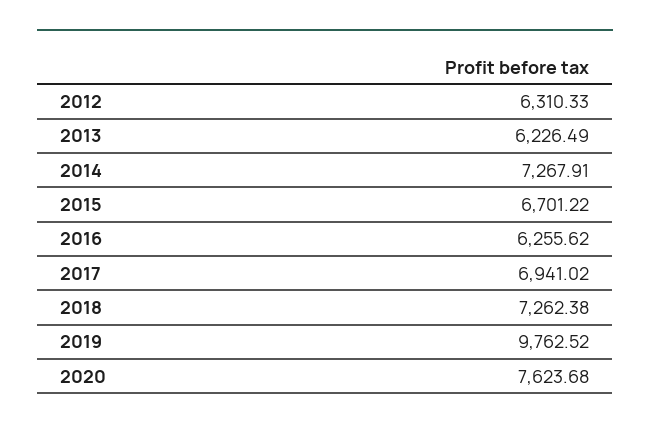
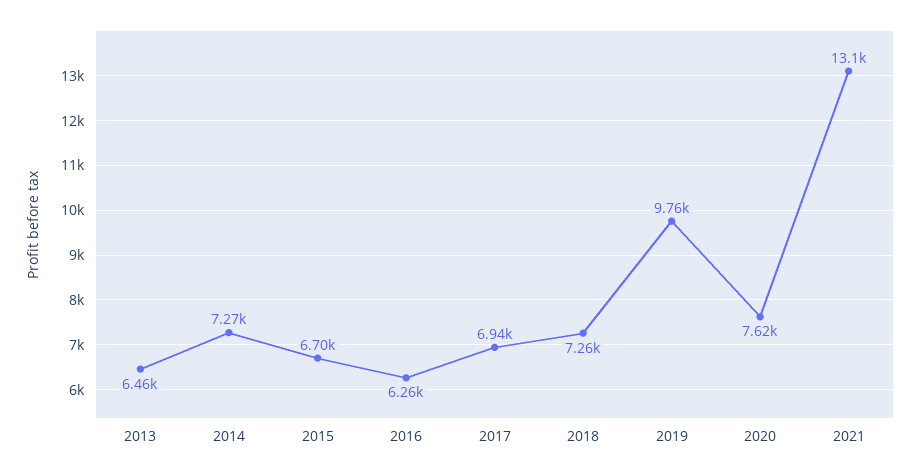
2012: 6310.33 -> none
2013: 6226.49 -> 6460
2021: none -> 13100

